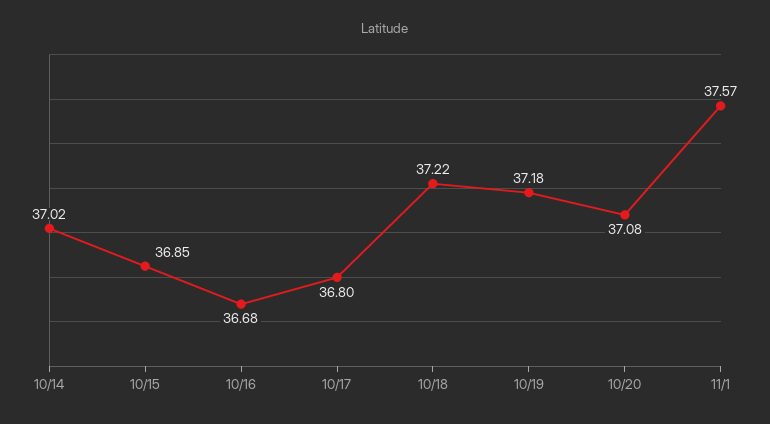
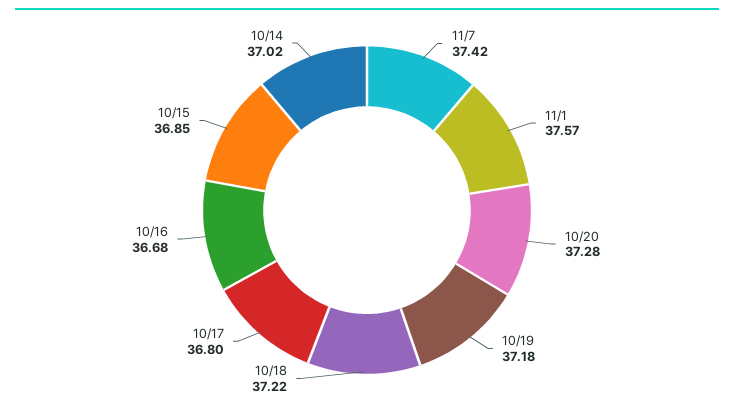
10/20: 37.08 -> 37.28
11/7: none -> 37.42

